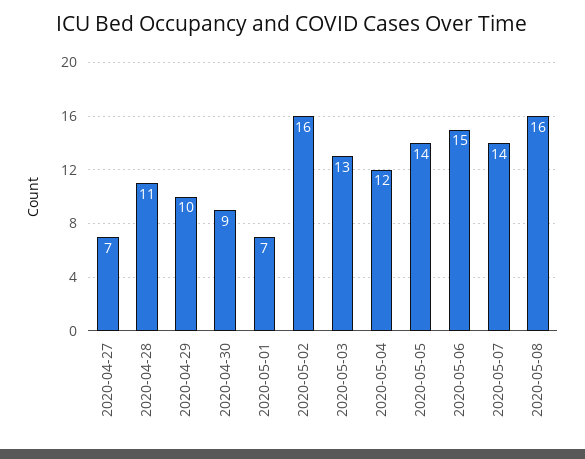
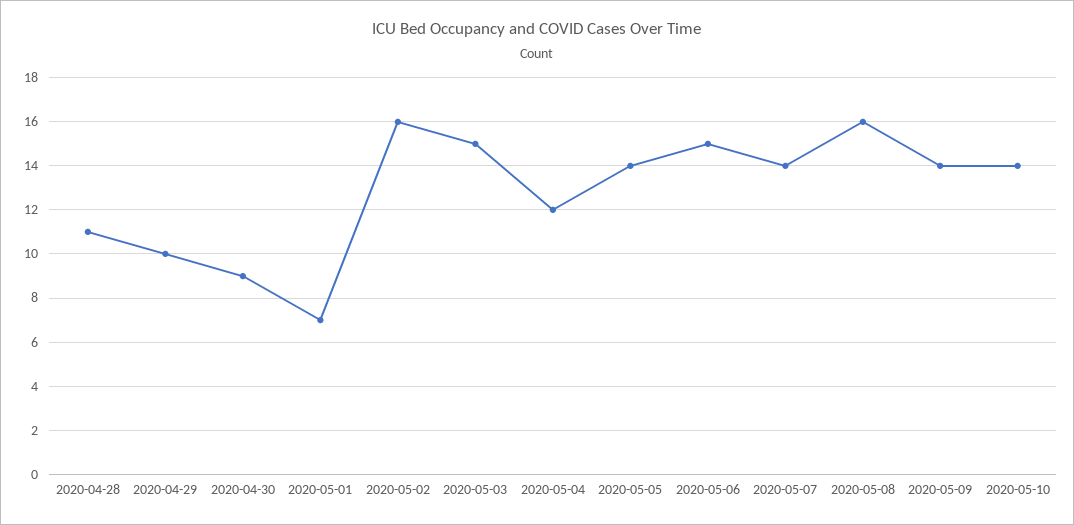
2020-04-27: 7 -> none
2020-05-03: 13 -> 15
2020-05-09: none -> 14
2020-05-10: none -> 14

